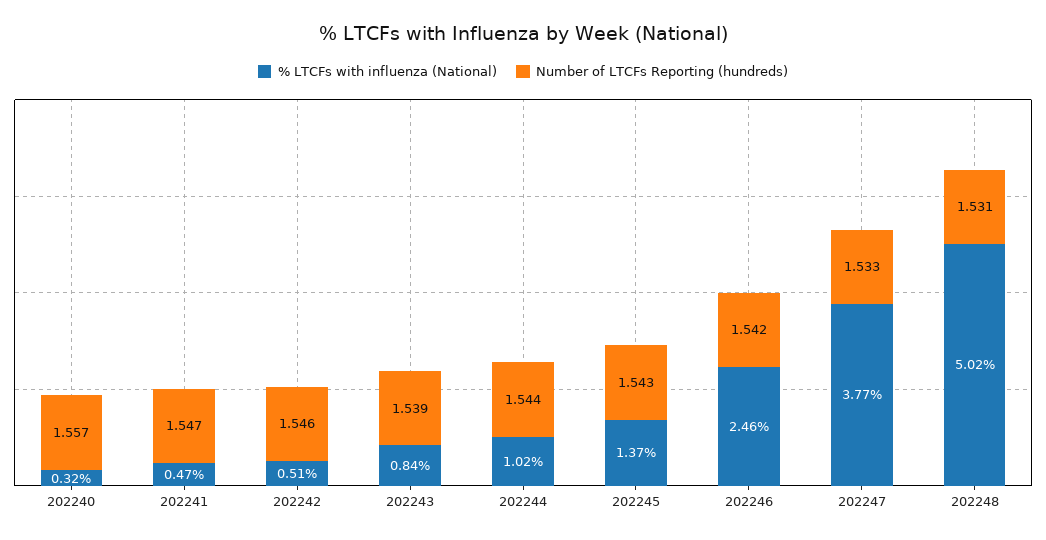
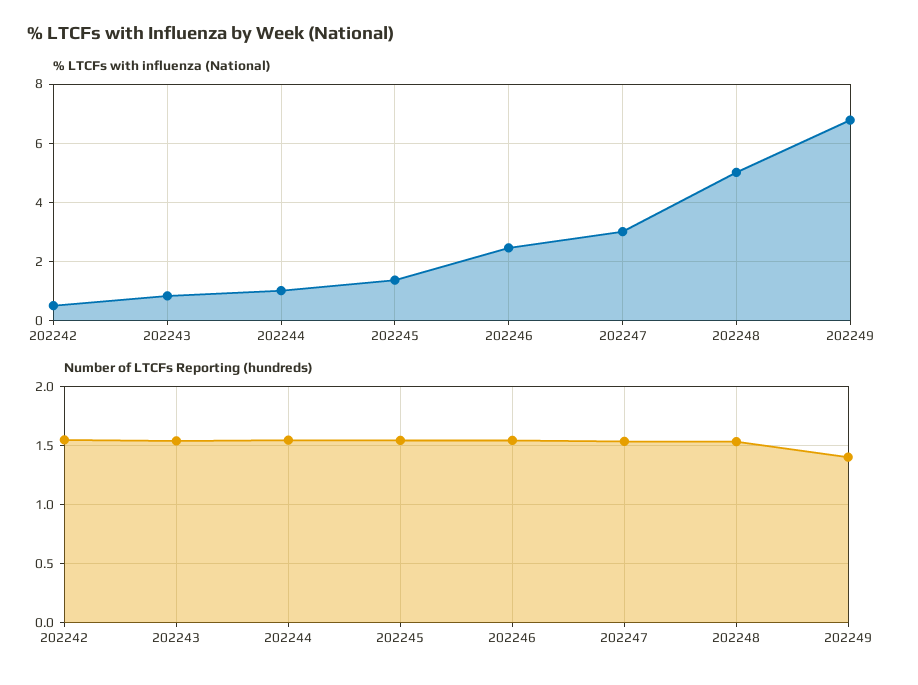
% LTCFs with influenza (National), 202240: 0.32 -> none
Number of LTCFs Reporting (hundreds), 202240: 1.557 -> none
% LTCFs with influenza (National), 202241: 0.47 -> none
Number of LTCFs Reporting (hundreds), 202241: 1.547 -> none
% LTCFs with influenza (National), 202247: 3.77 -> 3
% LTCFs with influenza (National), 202249: none -> 6.75
Number of LTCFs Reporting (hundreds), 202249: none -> 1.4

